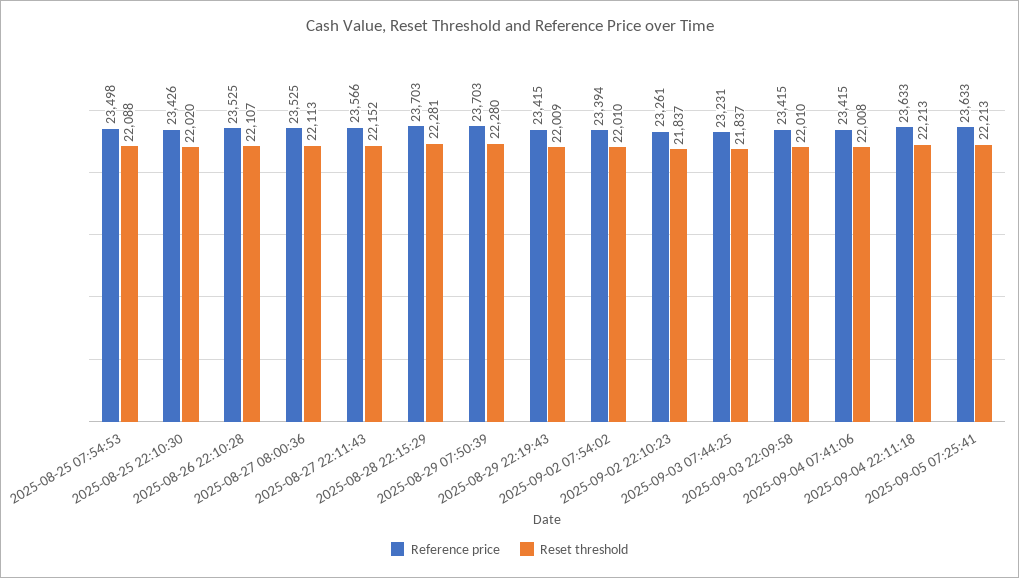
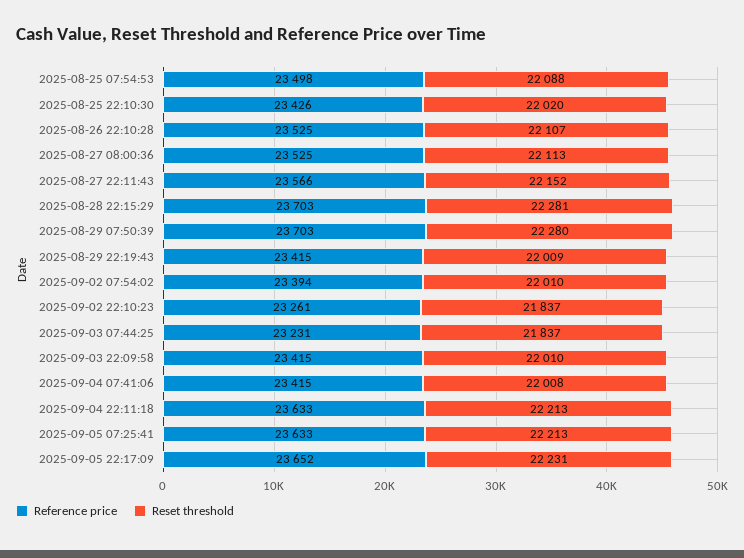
Reference price, 2025-09-05 22:17:09: none -> 23652
Reset threshold, 2025-09-05 22:17:09: none -> 22231

